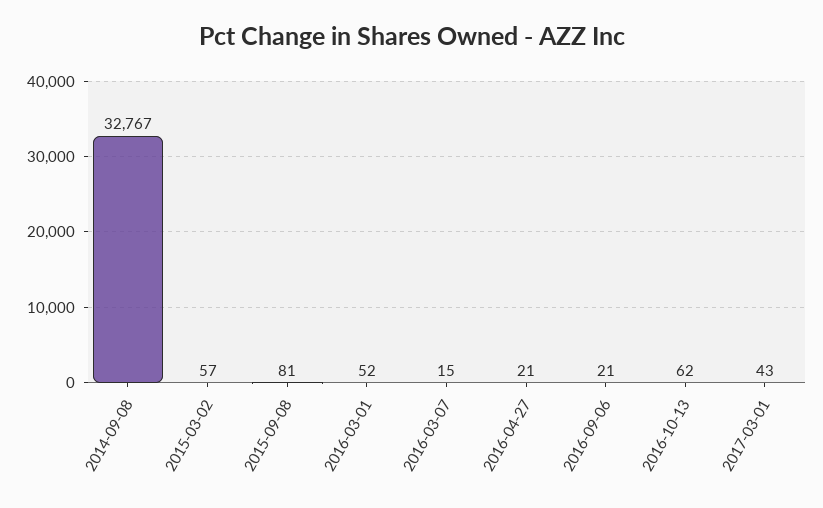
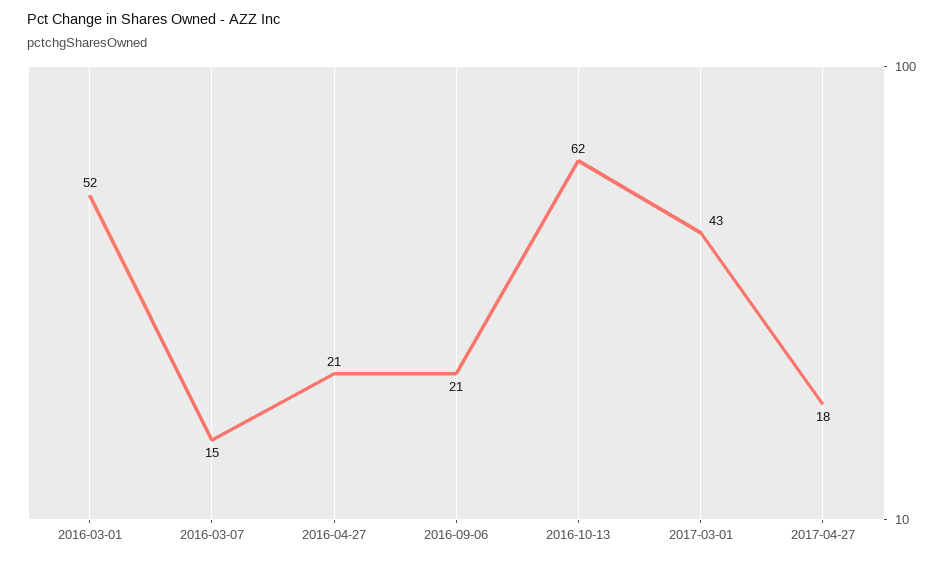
2014-09-08: 32767 -> none
2015-03-02: 57 -> none
2015-09-08: 81 -> none
2017-04-27: none -> 18

